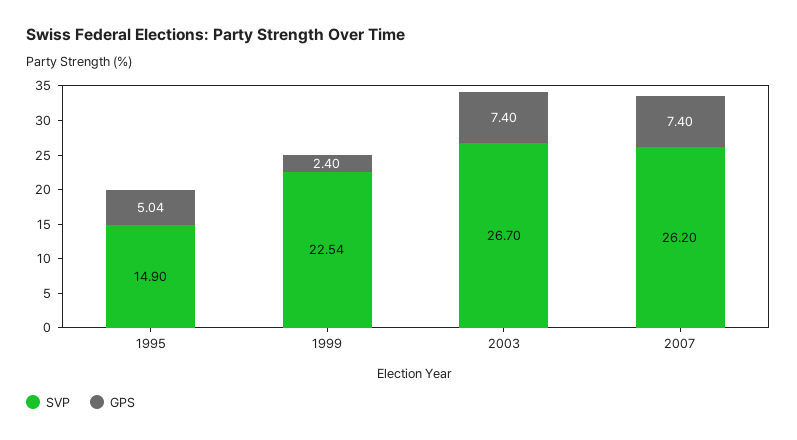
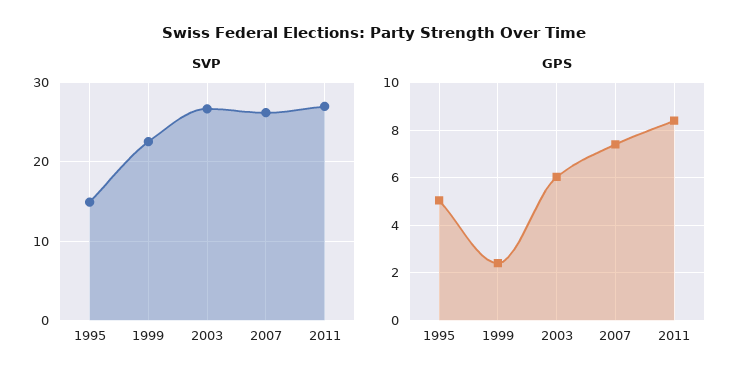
GPS, 2003: 7.4 -> 6
SVP, 2011: none -> 27
GPS, 2011: none -> 8.5

